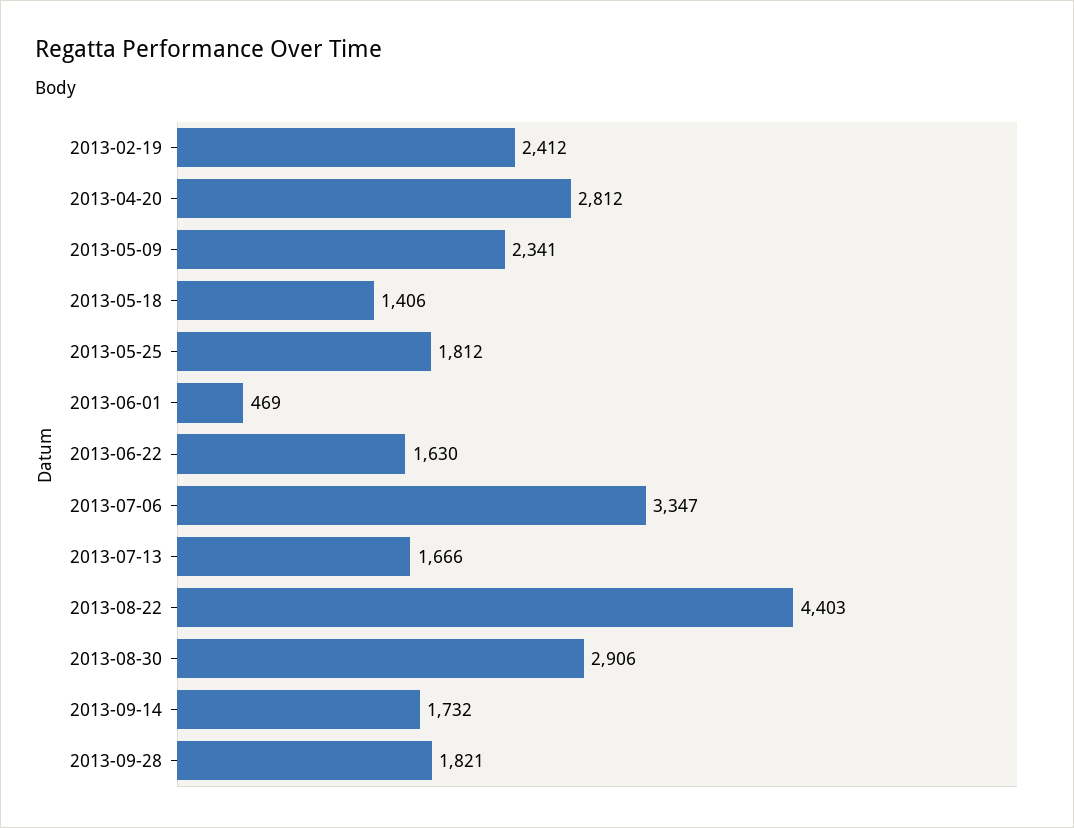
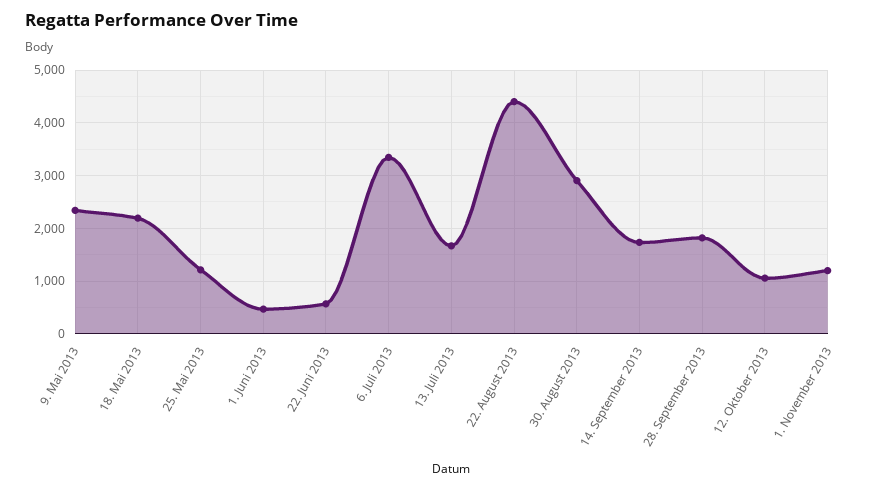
2013-02-19: 2412 -> none
2013-04-20: 2812 -> none
2013-05-18: 1406 -> 2200
2013-05-25: 1812 -> 1200
2013-06-22: 1630 -> 600
12. Oktober 2013: none -> 1000
1. November 2013: none -> 1200

